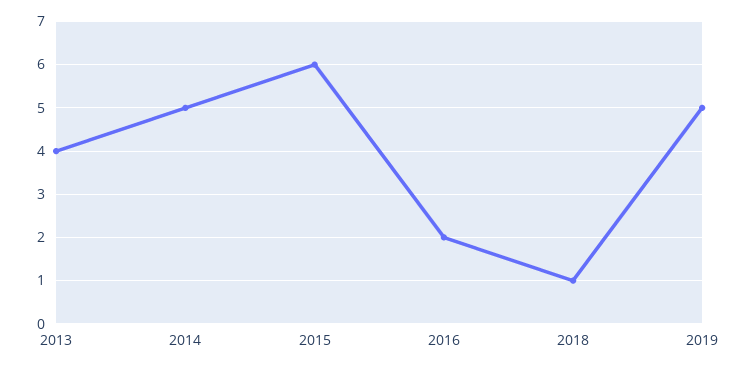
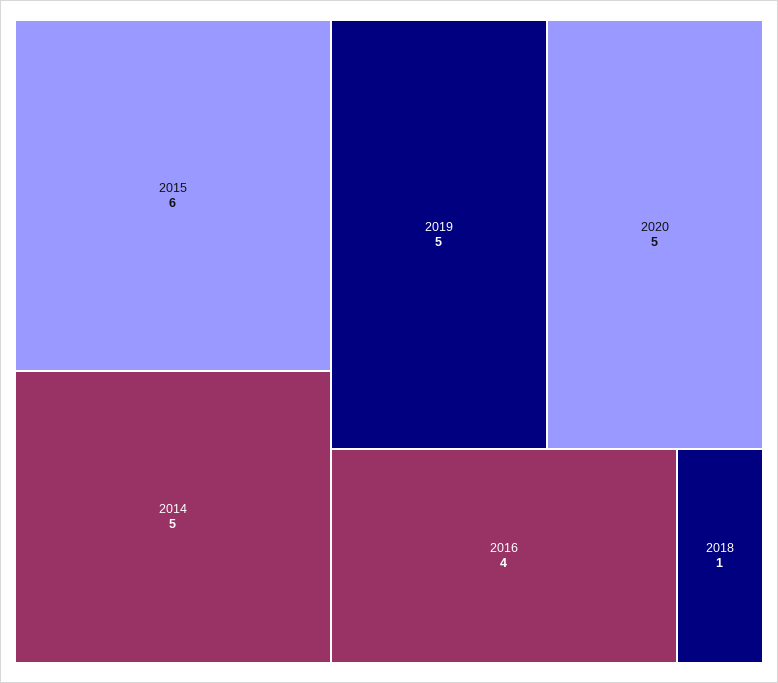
2013: 4 -> none
2016: 2 -> 4
2020: none -> 5

